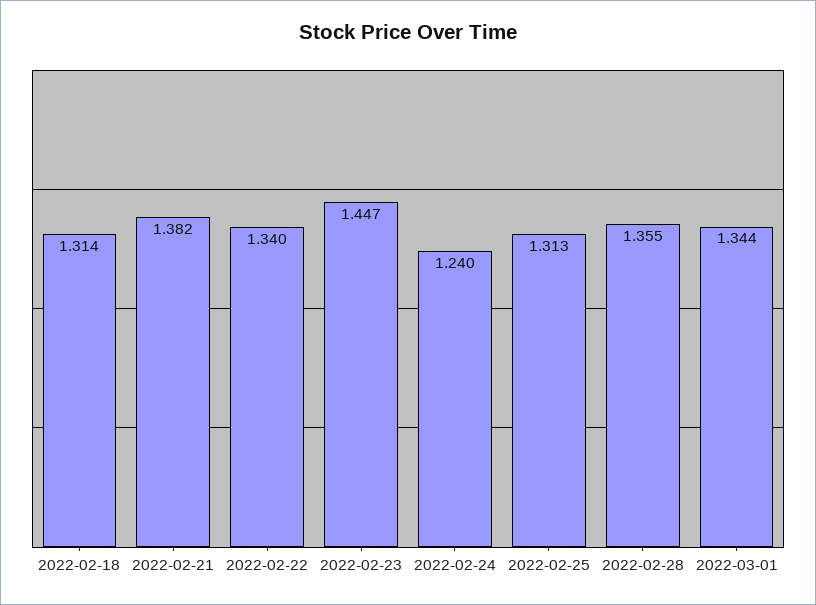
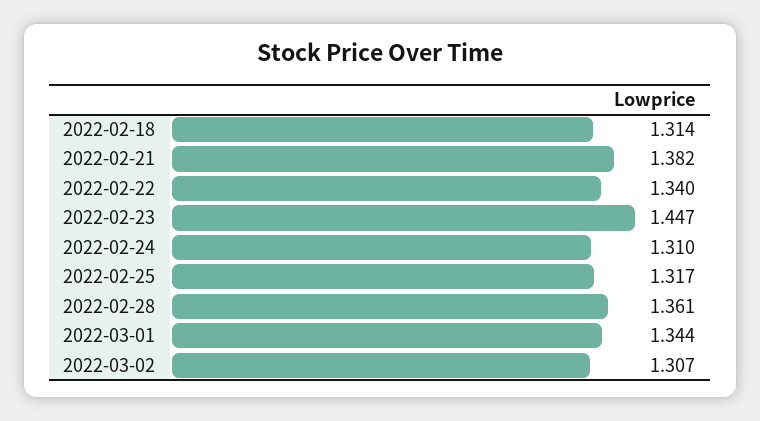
2022-02-24: 1.24 -> 1.31
2022-02-25: 1.313 -> 1.317
2022-02-28: 1.355 -> 1.361
2022-03-02: none -> 1.307

